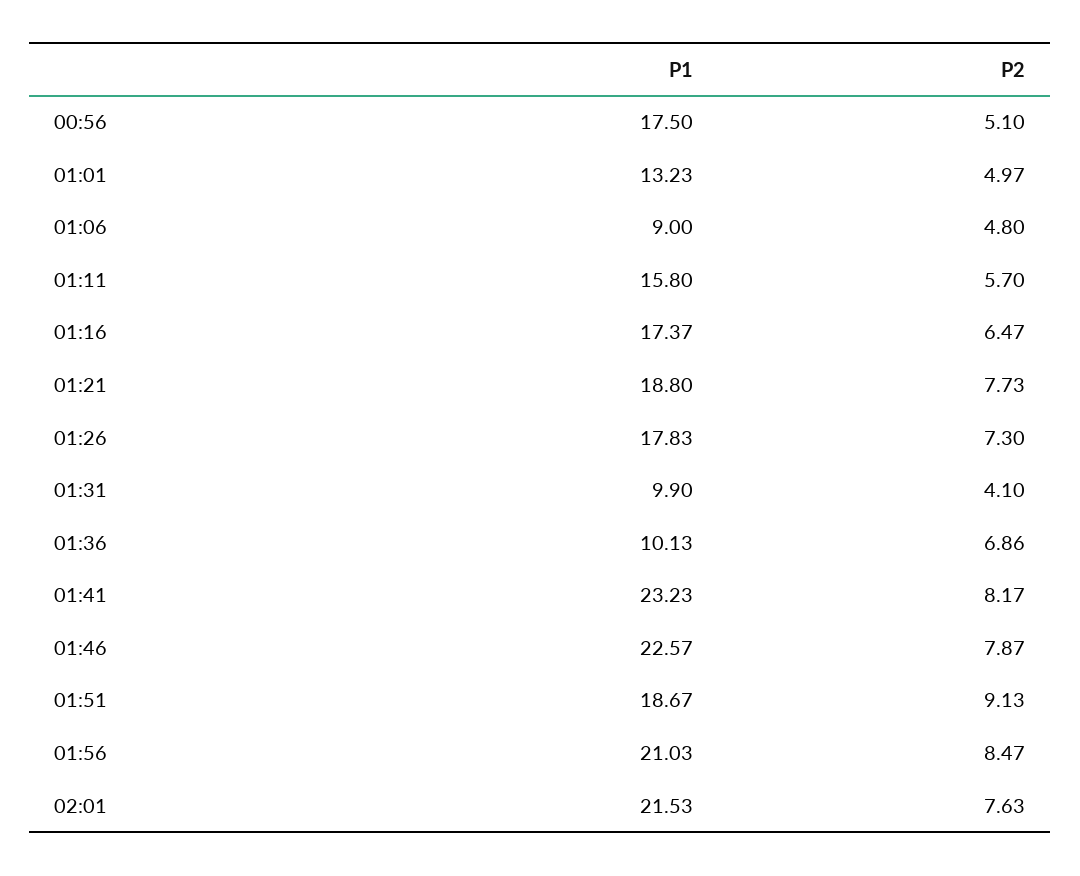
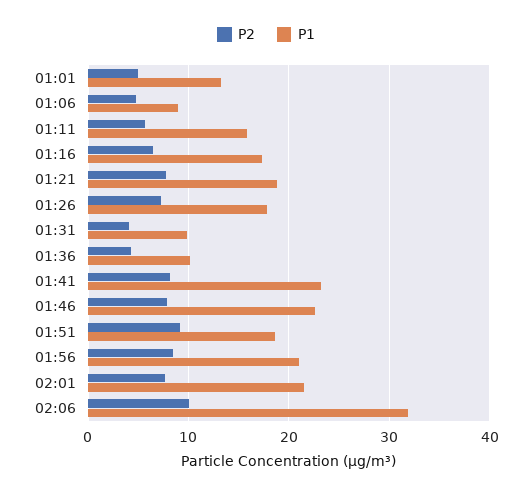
P1, 00:56: 17.5 -> none
P2, 00:56: 5.1 -> none
P2, 01:36: 6.86 -> 4
P2, 02:06: none -> 10
P1, 02:06: none -> 32

